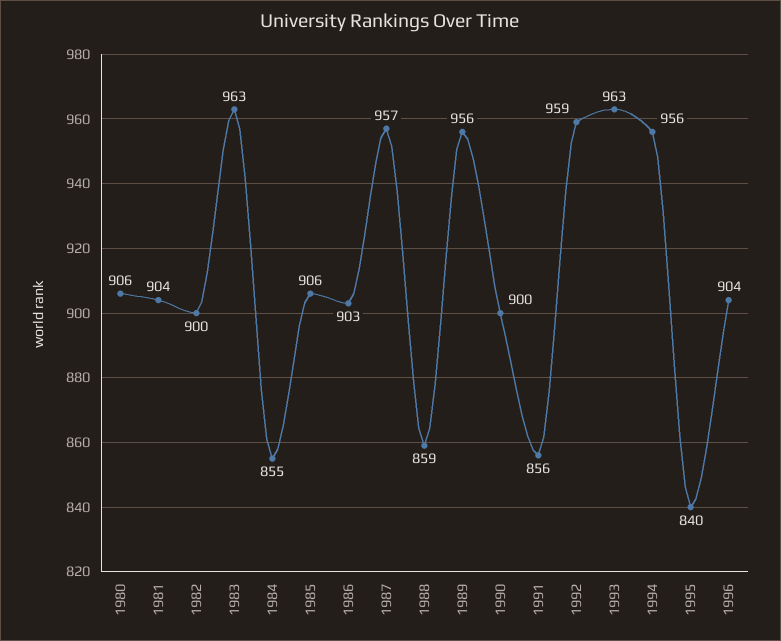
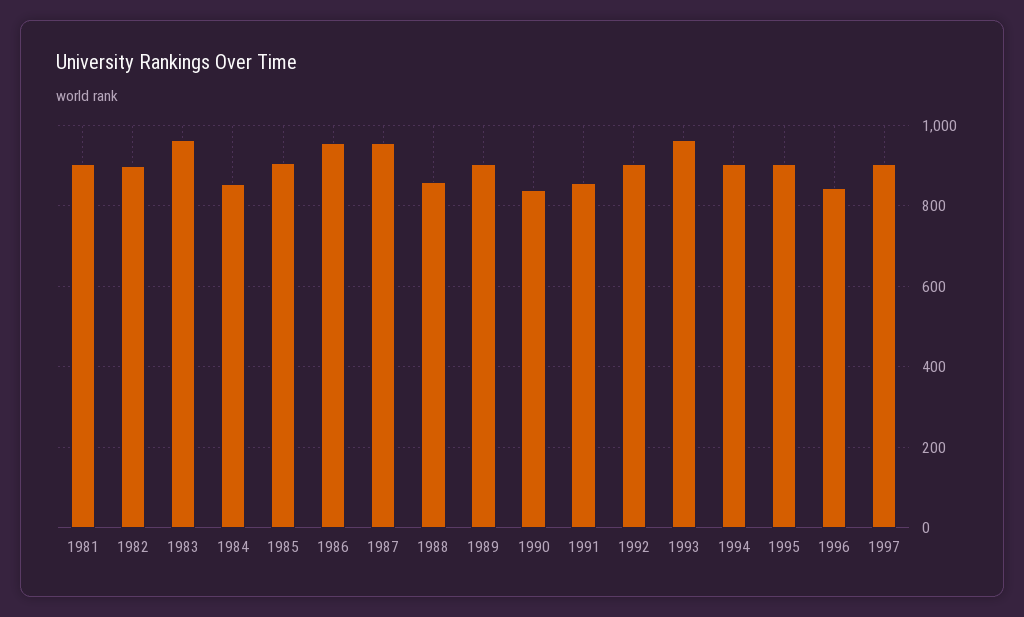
1980: 906 -> none
1986: 903 -> 960
1989: 956 -> 900
1990: 900 -> 840
1992: 959 -> 900
1994: 956 -> 900
1995: 840 -> 900
1996: 904 -> 840
1997: none -> 900

